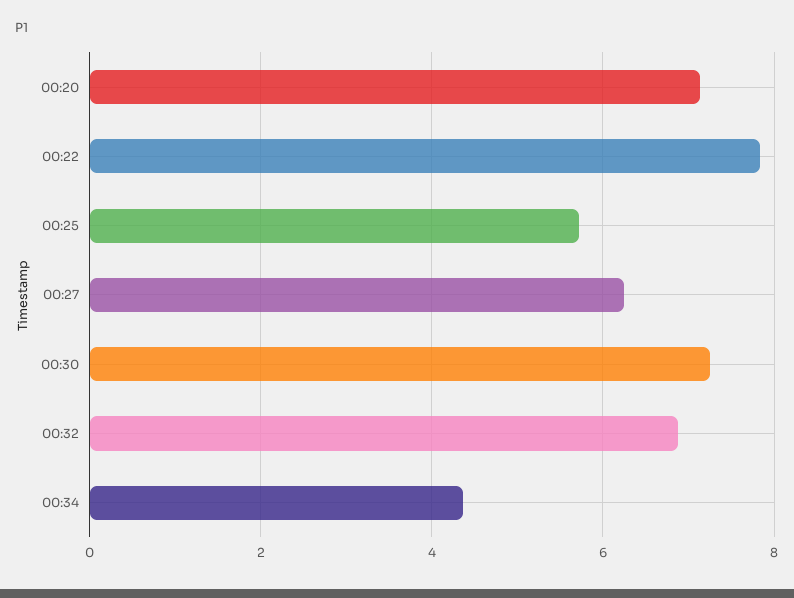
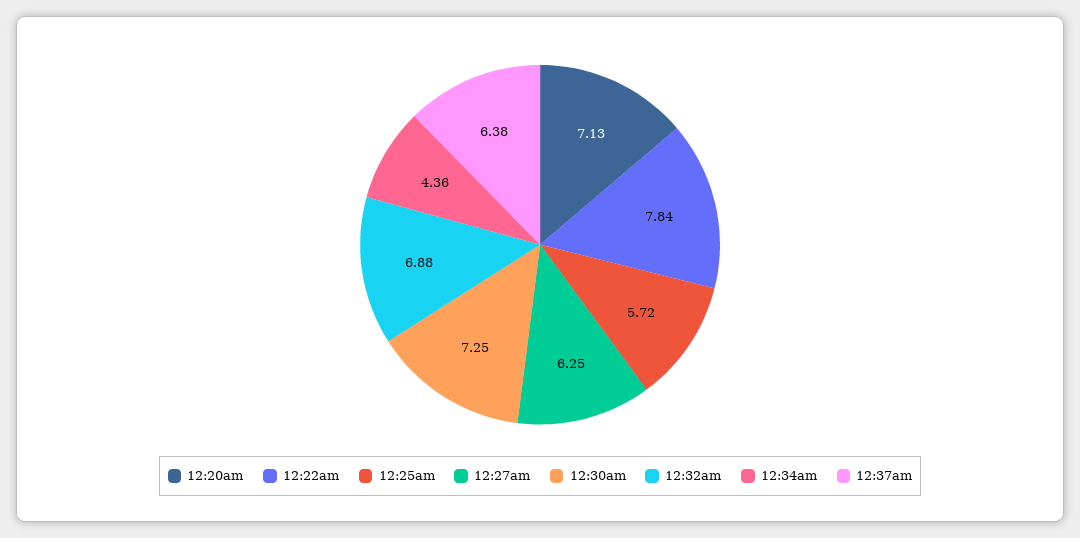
12:37am: none -> 6.38

